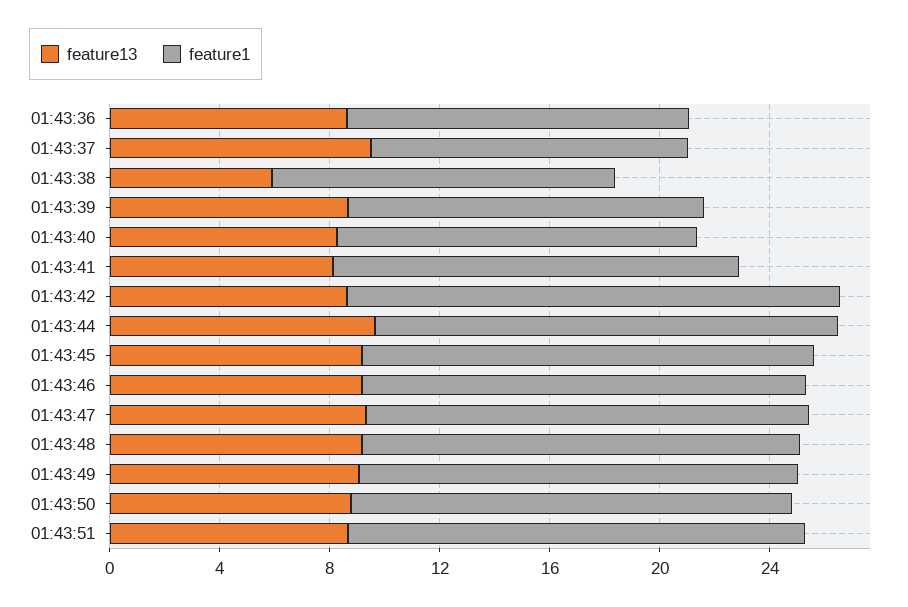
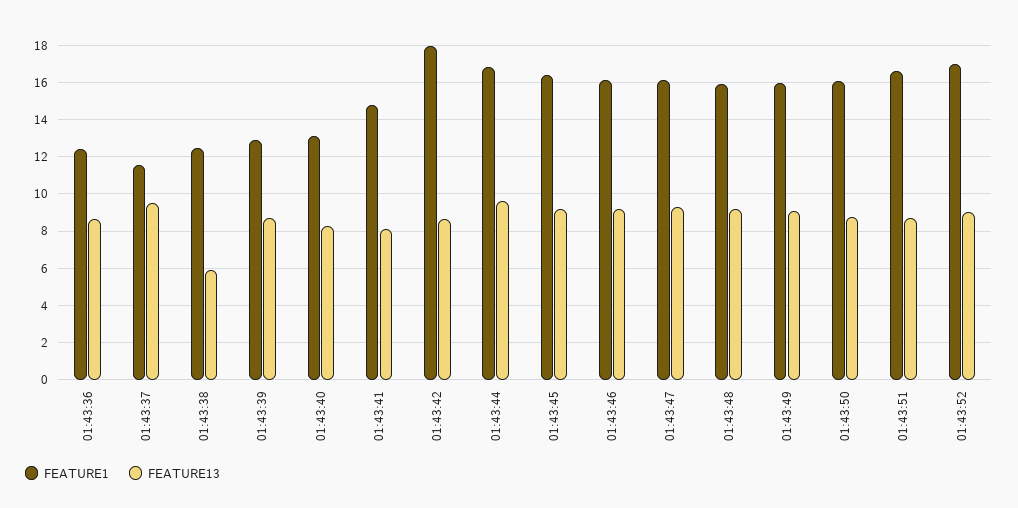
feature1, 01:43:52: none -> 17
feature13, 01:43:52: none -> 9

